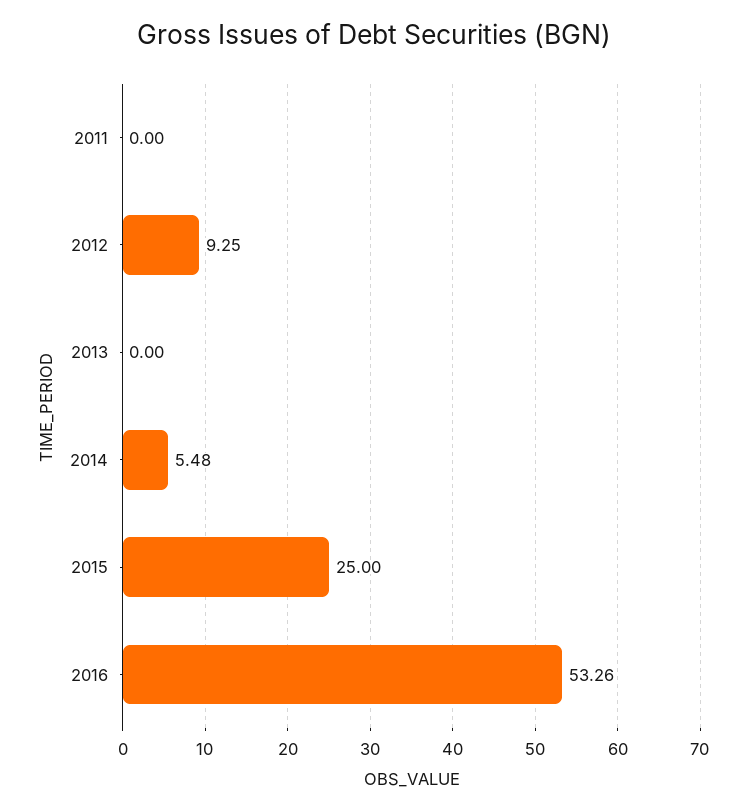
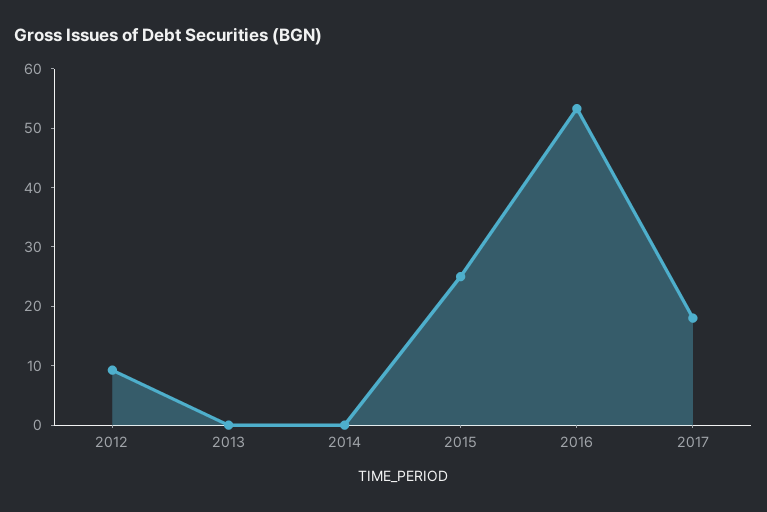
2011: 0 -> none
2014: 5.48 -> 0
2017: none -> 18

